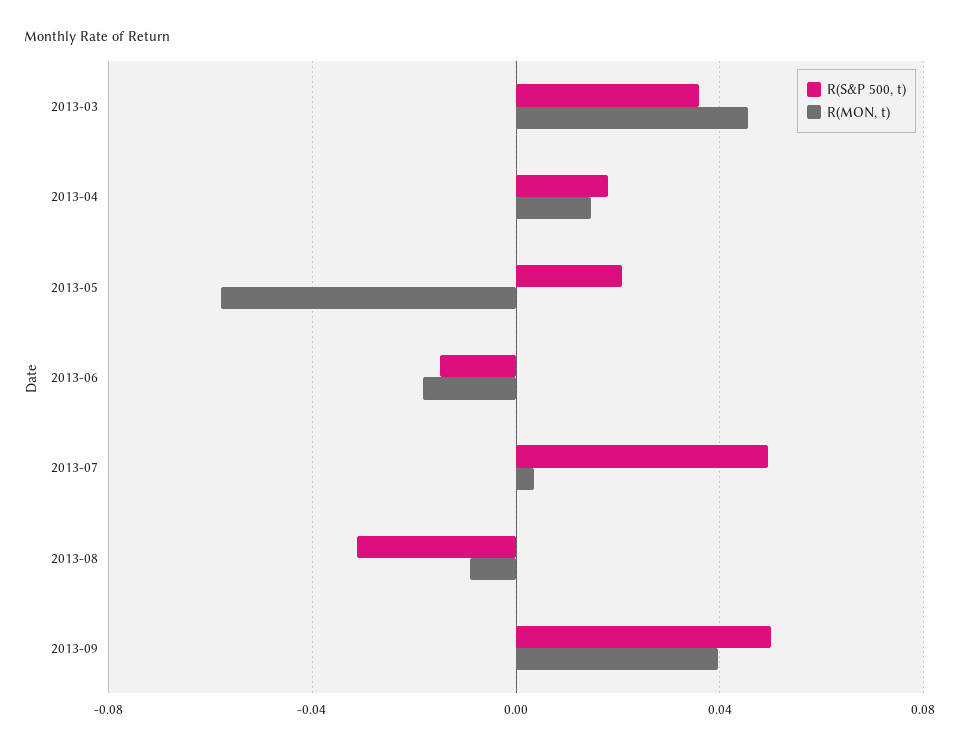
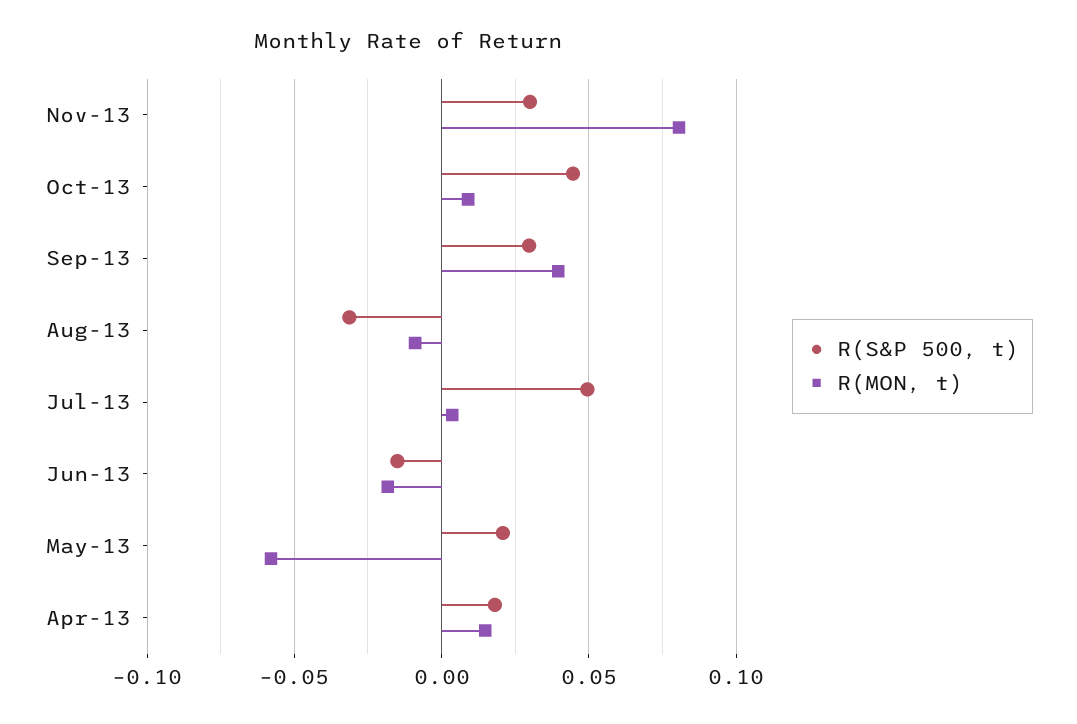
R(S&P 500, t), 2013-03: 0.035 -> none
R(MON, t), 2013-03: 0.045 -> none
R(S&P 500, t), 2013-09: 0.05 -> 0.03
R(S&P 500, t), Nov-13: none -> 0.03
R(MON, t), Nov-13: none -> 0.08
R(S&P 500, t), Oct-13: none -> 0.045
R(MON, t), Oct-13: none -> 0.01

